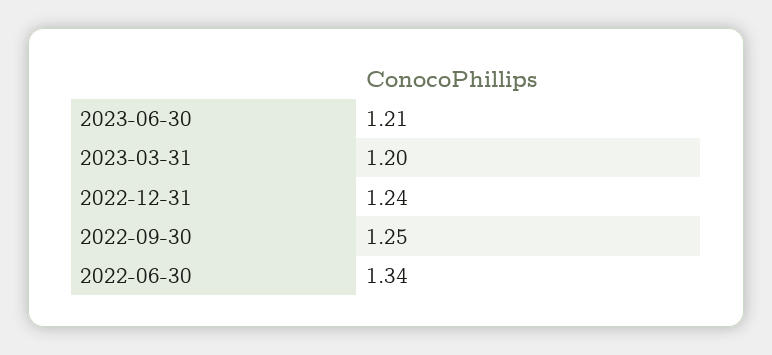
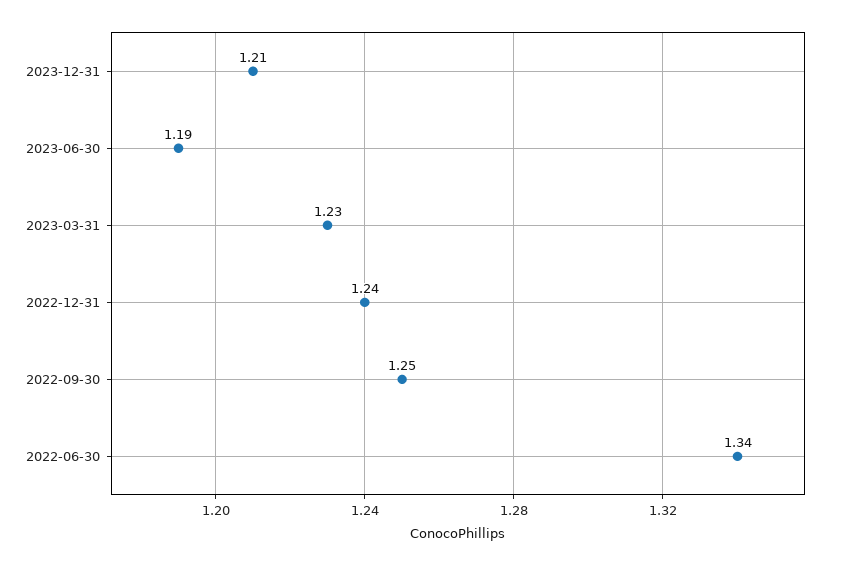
2023-06-30: 1.21 -> 1.19
2023-03-31: 1.2 -> 1.23
2023-12-31: none -> 1.21

